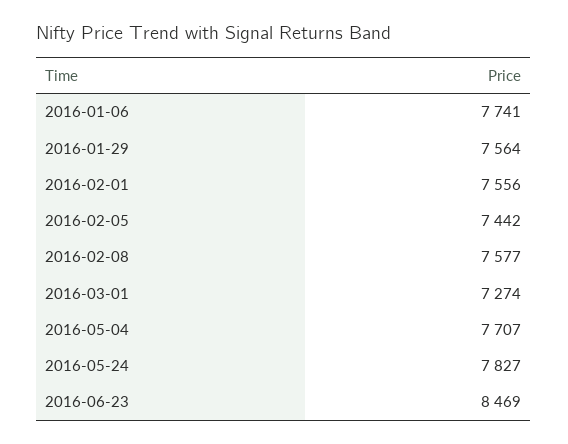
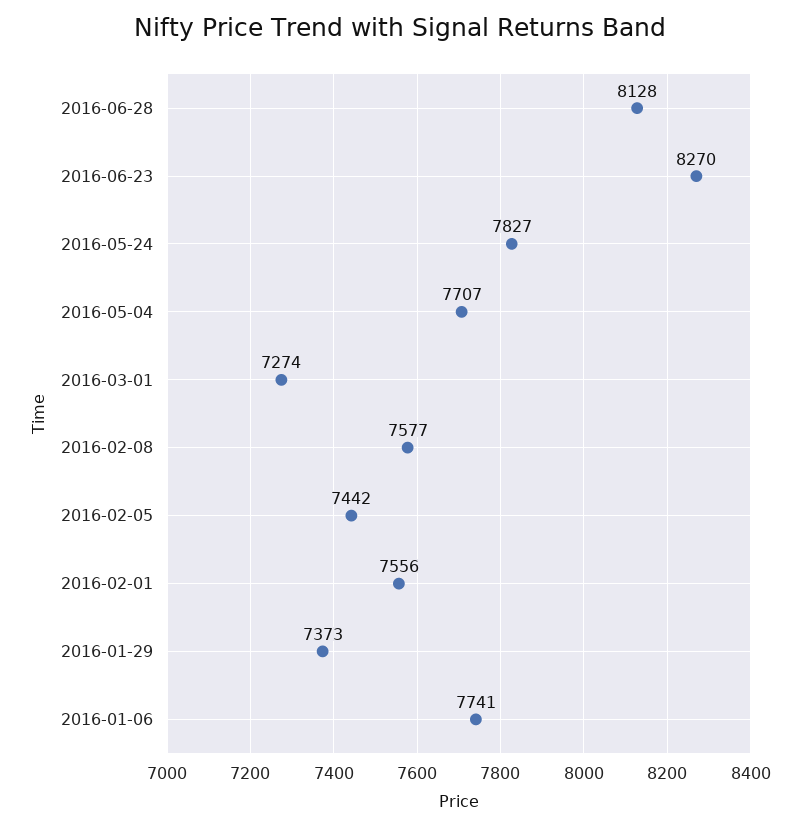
2016-01-29: 7564 -> 7373
2016-06-23: 8469 -> 8270
2016-06-28: none -> 8128

